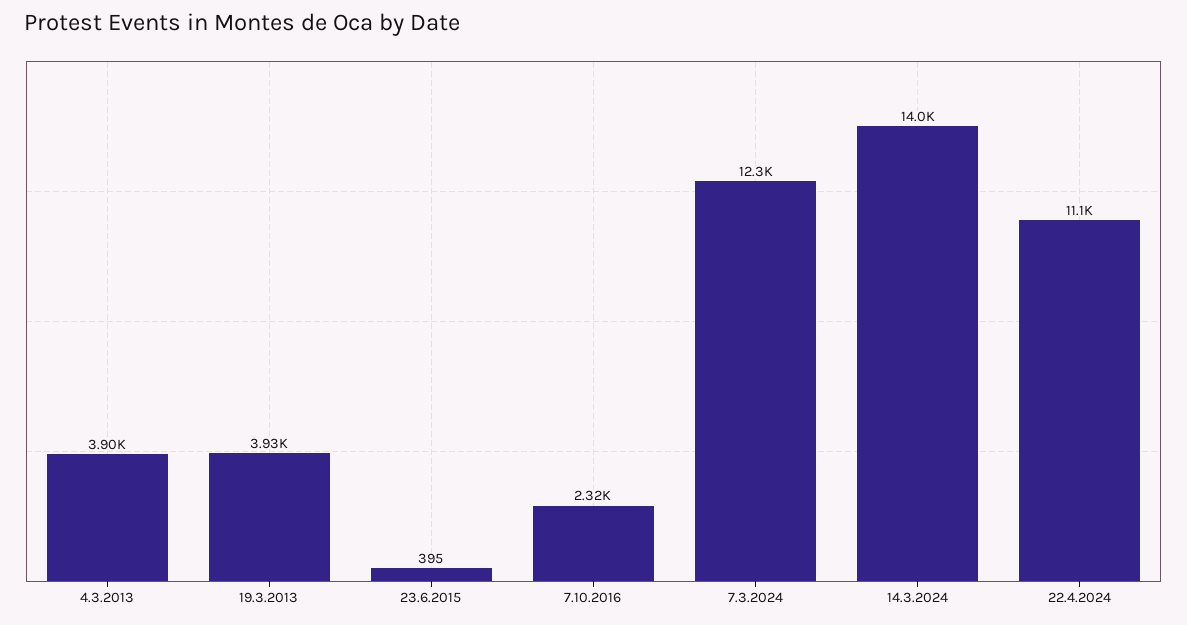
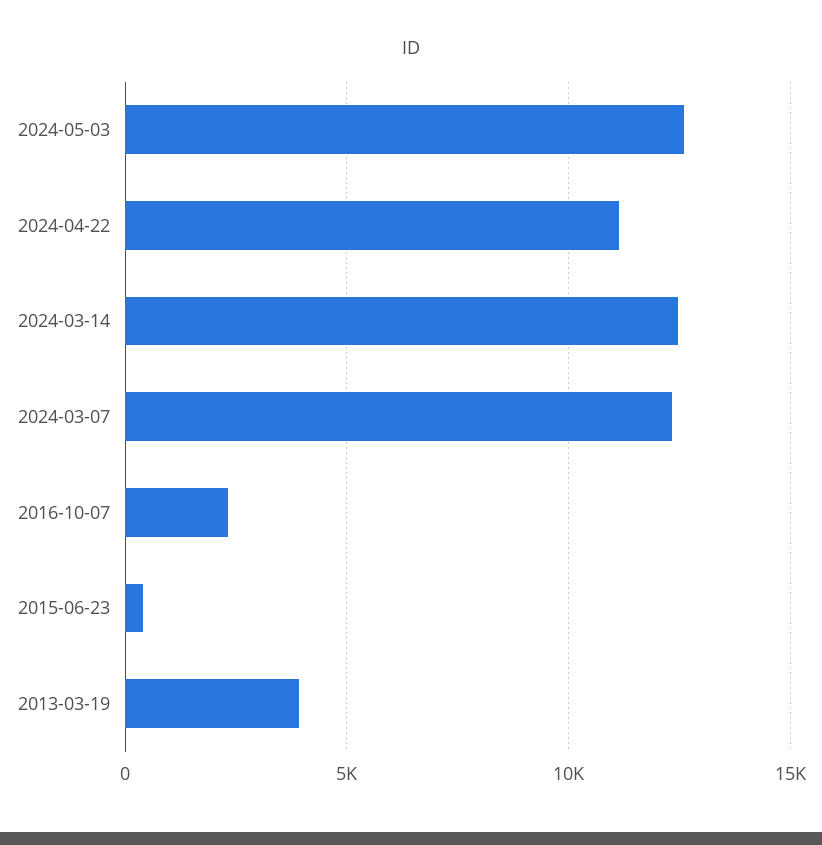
4.3.2013: 3900 -> none
14.3.2024: 14000 -> 12500
2024-05-03: none -> 12500

